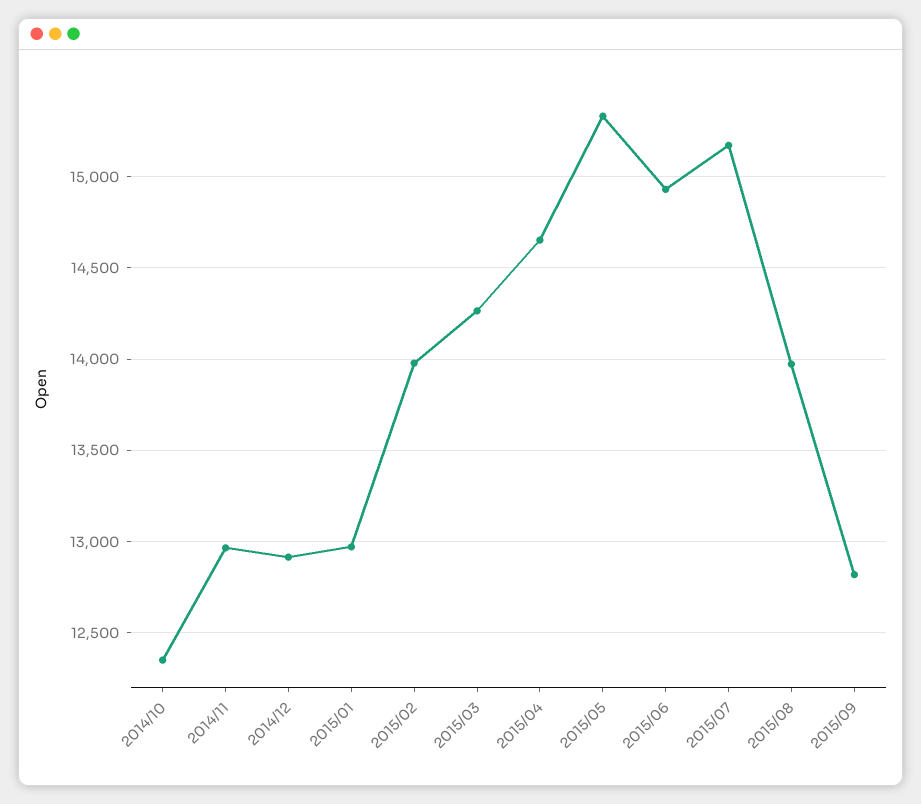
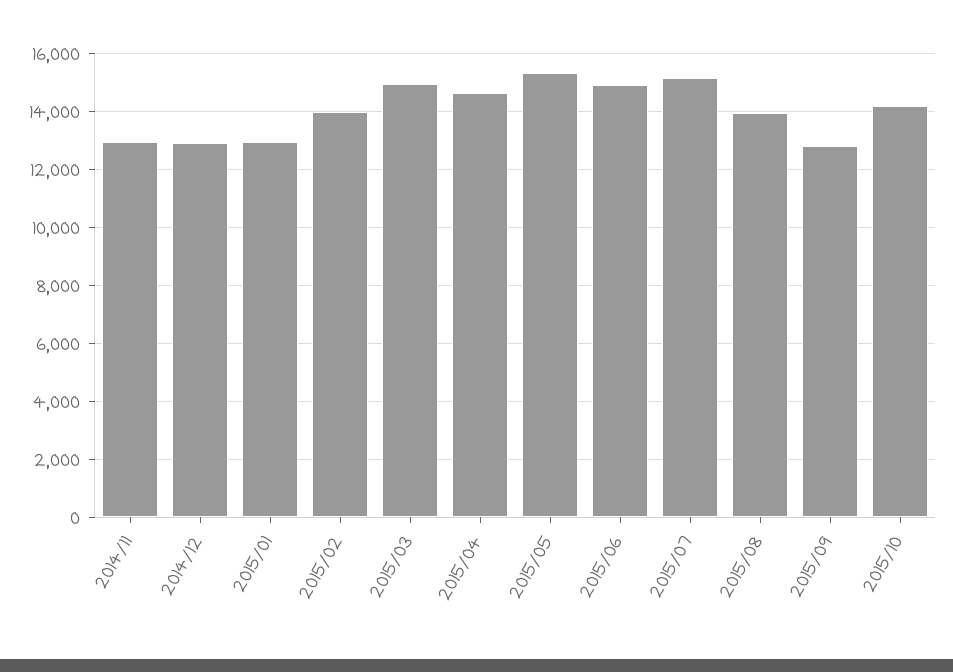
2014/10: 12350 -> none
2015/03: 14250 -> 15000
2015/10: none -> 14250

